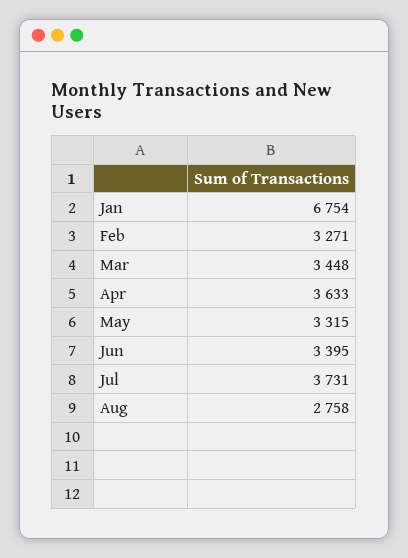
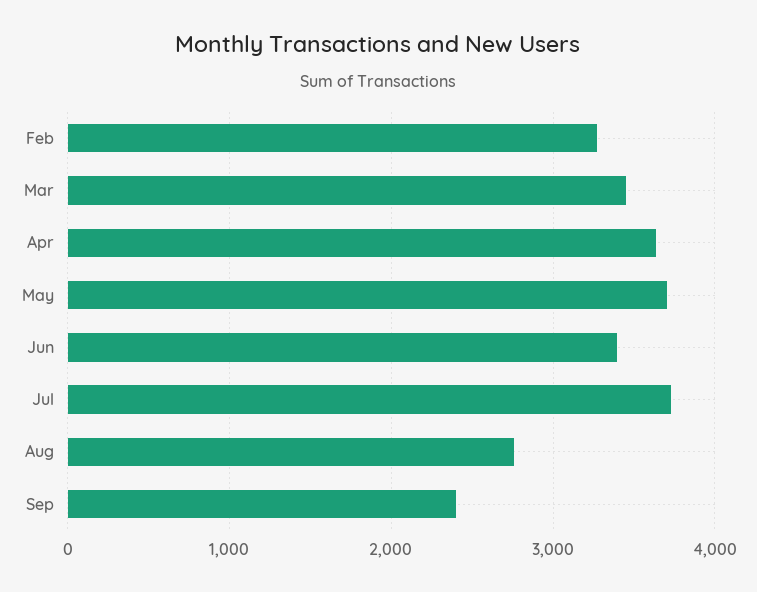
Jan: 6754 -> none
May: 3315 -> 3700
Sep: none -> 2400

